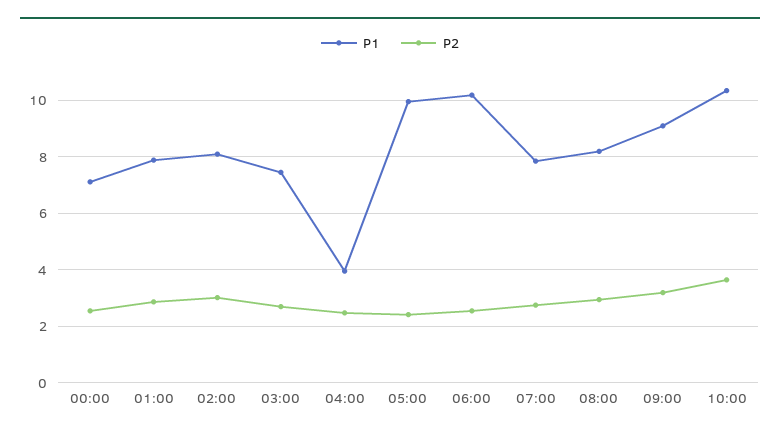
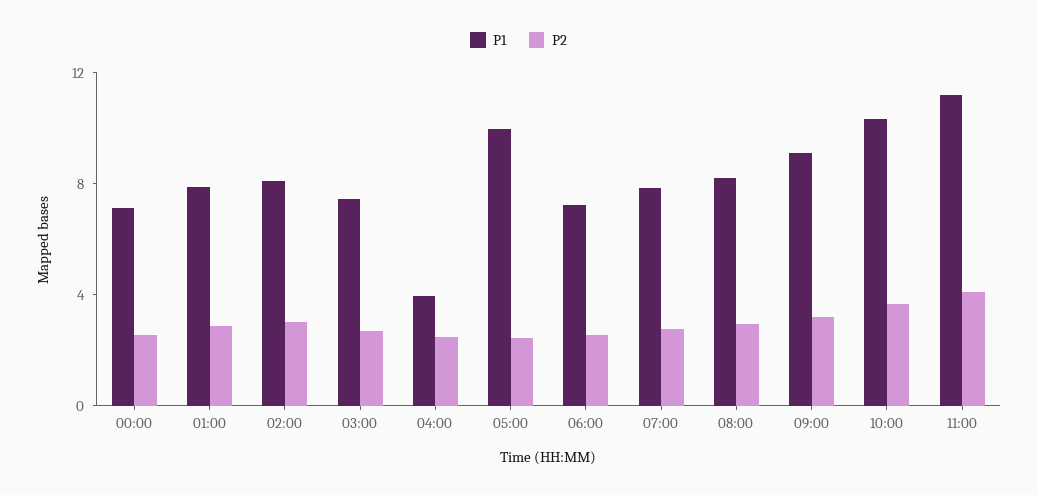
P1, 06:00: 10.25 -> 7
P1, 11:00: none -> 11
P2, 11:00: none -> 4

